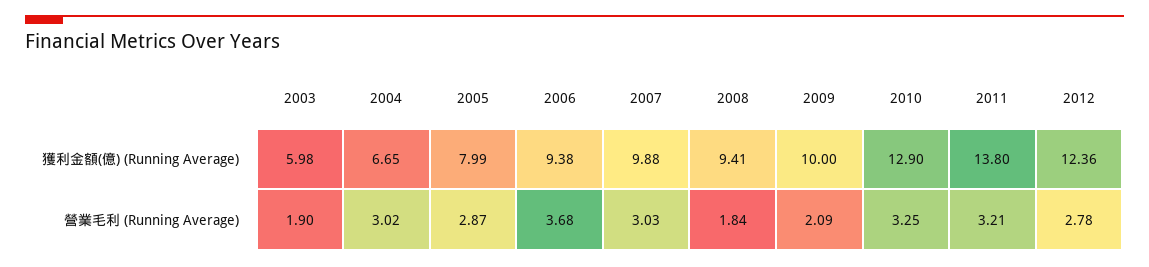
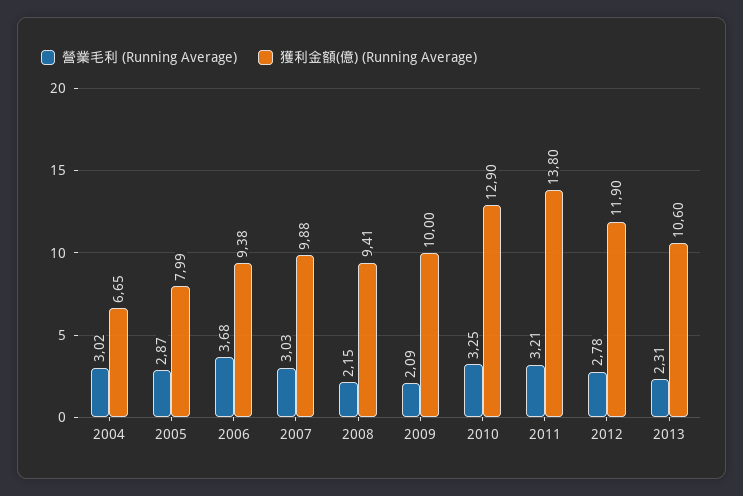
獲利金額(億) (Running Average), 2003: 5.98 -> none
獲利金額(億) (Running Average), 2012: 12.36 -> 11.9
營業毛利 (Running Average), 2003: 1.9 -> none
營業毛利 (Running Average), 2008: 1.84 -> 2.15
營業毛利 (Running Average), 2013: none -> 2.31
獲利金額(億) (Running Average), 2013: none -> 10.6

